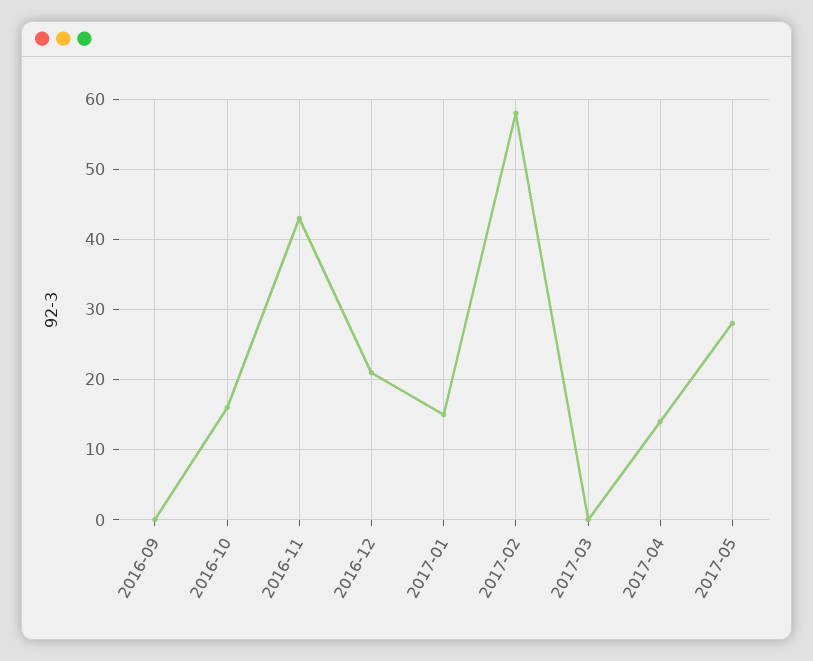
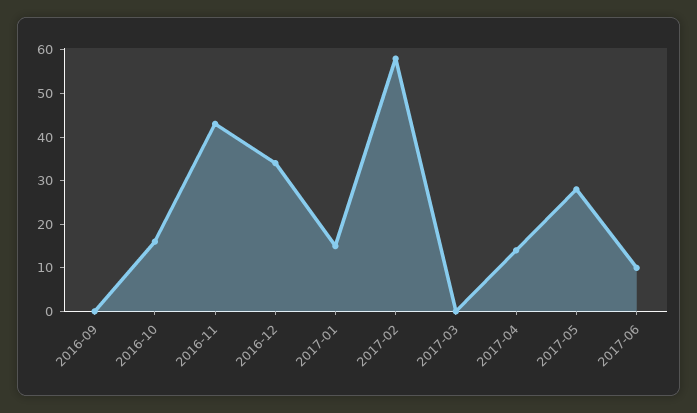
2016-12: 21 -> 35
2017-06: none -> 10

